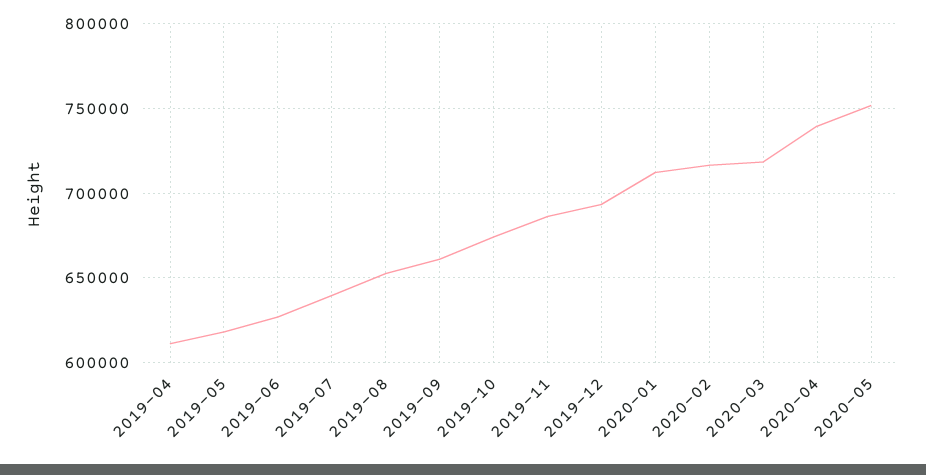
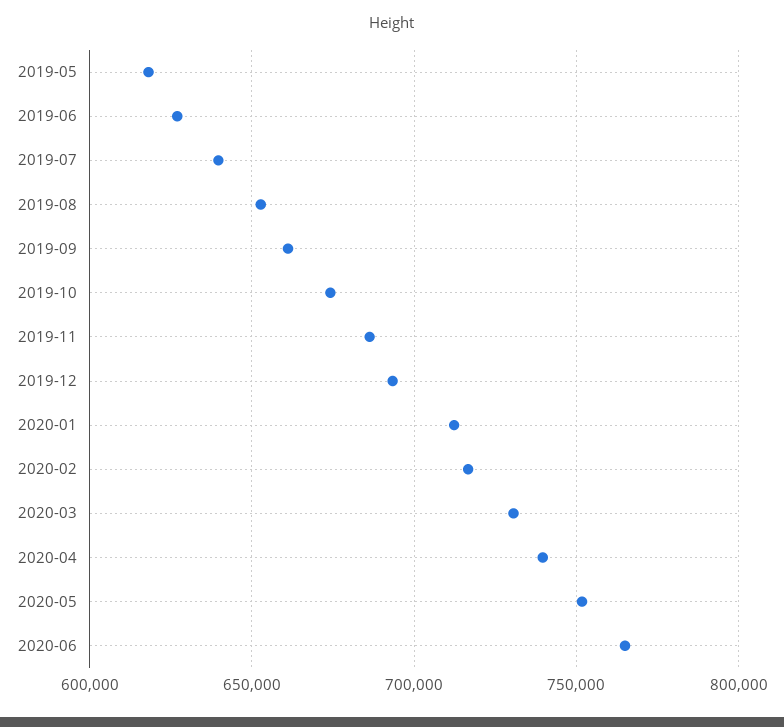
2019-04: 610000 -> none
2020-03: 720000 -> 730000
2020-06: none -> 765000

